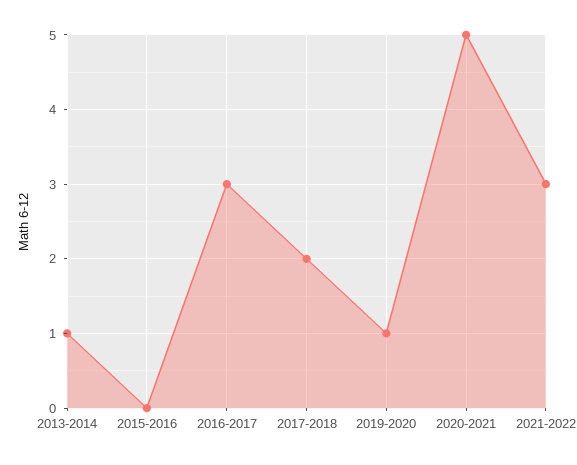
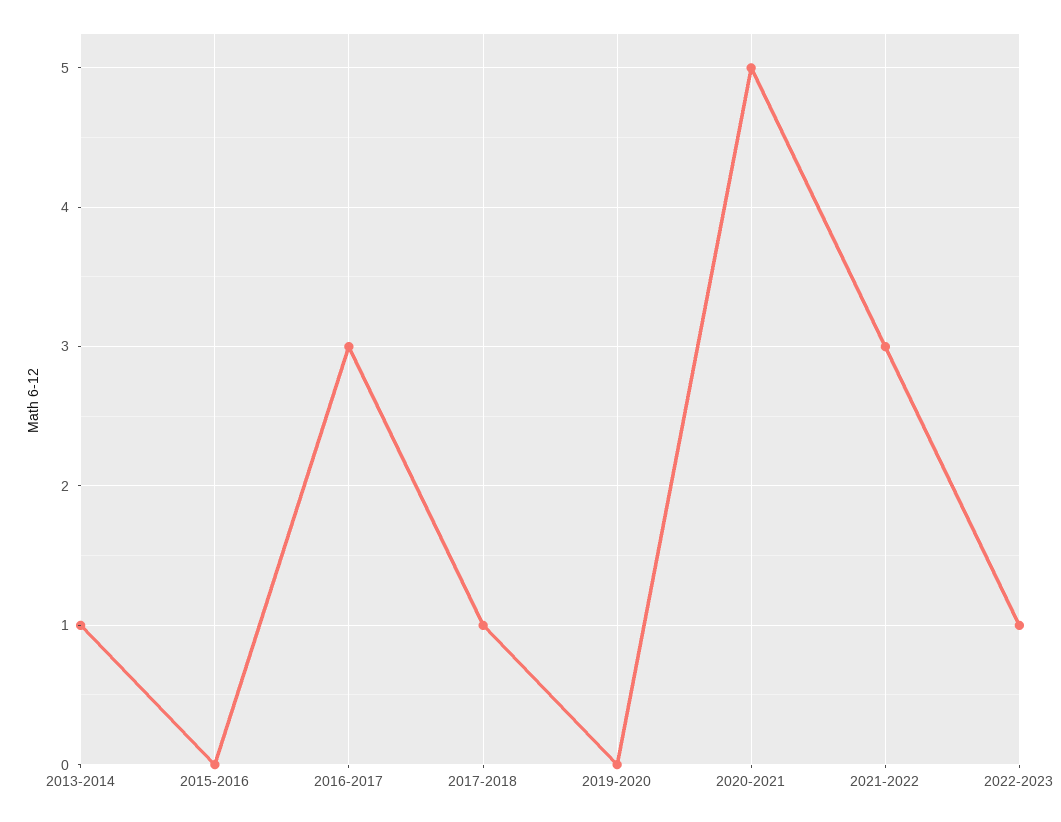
2017-2018: 2 -> 1
2019-2020: 1 -> 0
2022-2023: none -> 1

